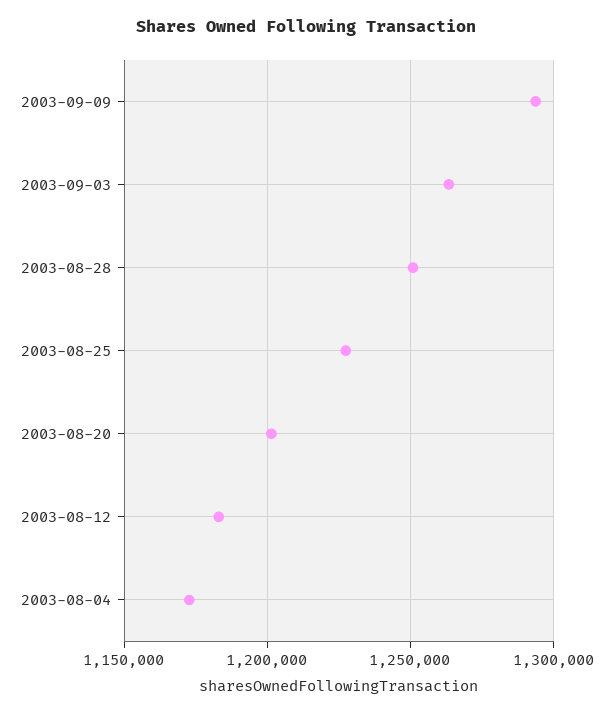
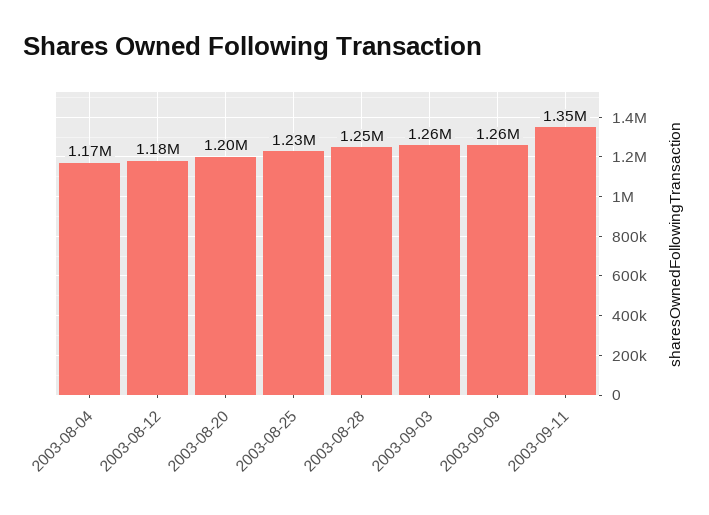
2003-09-09: 1295000 -> 1260000
2003-09-11: none -> 1350000

